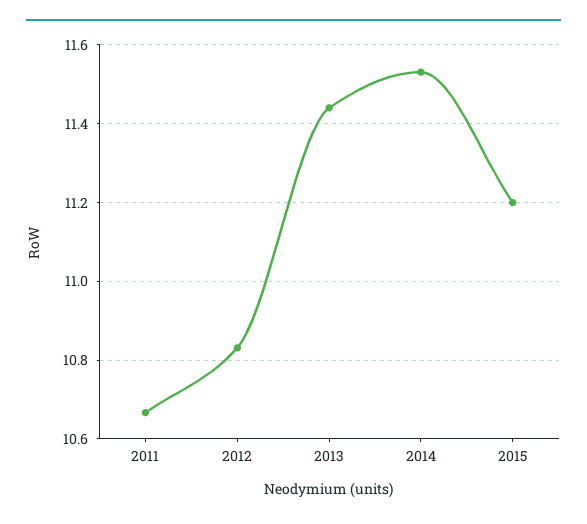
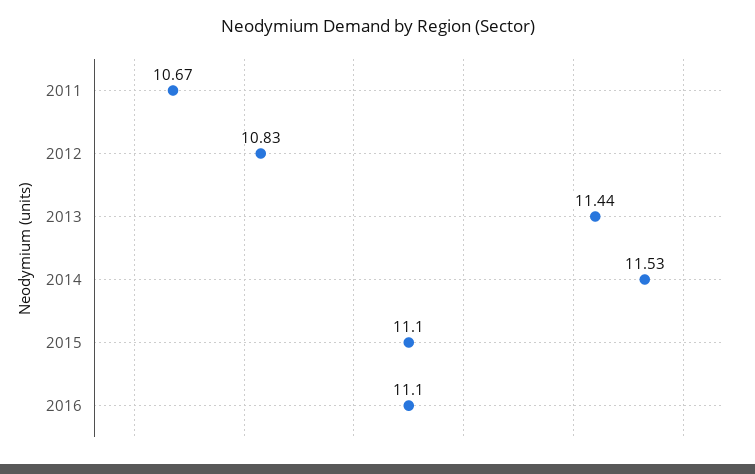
2015: 11.2 -> 11.1
2016: none -> 11.1

